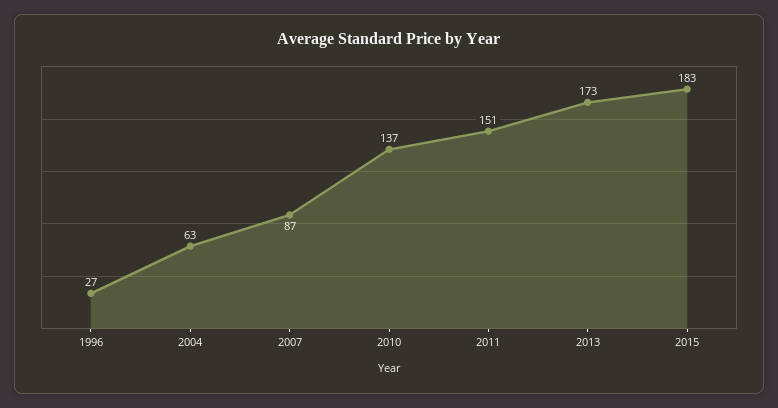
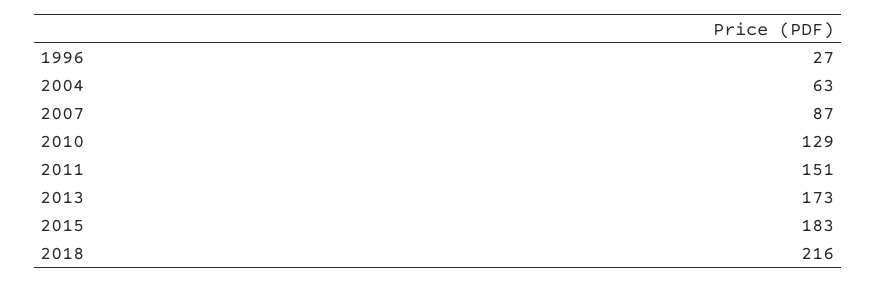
2010: 137 -> 129
2018: none -> 216

